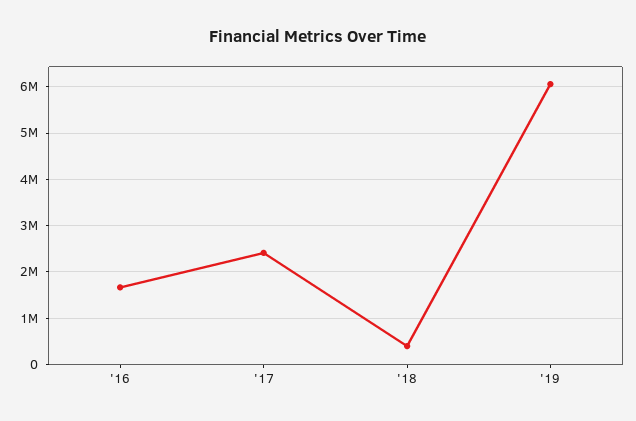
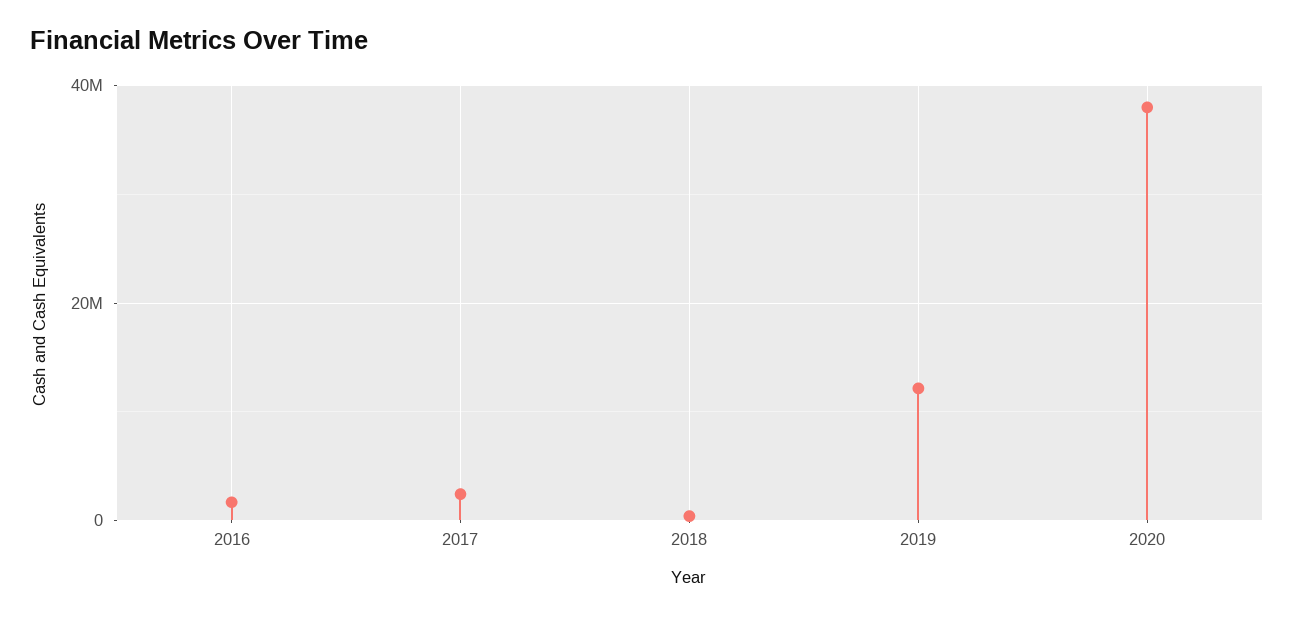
'19: 6000000 -> 12000000
2020: none -> 38000000

